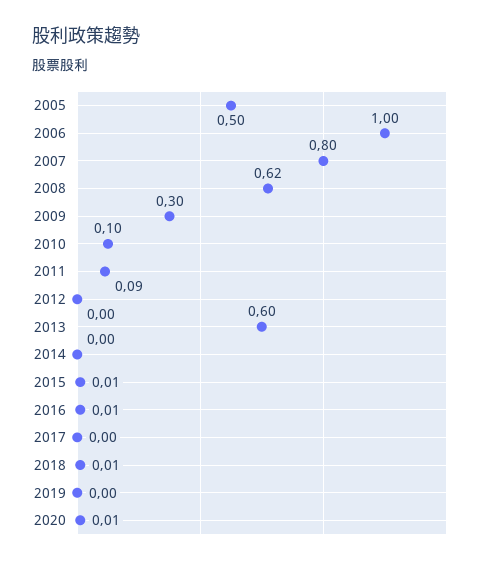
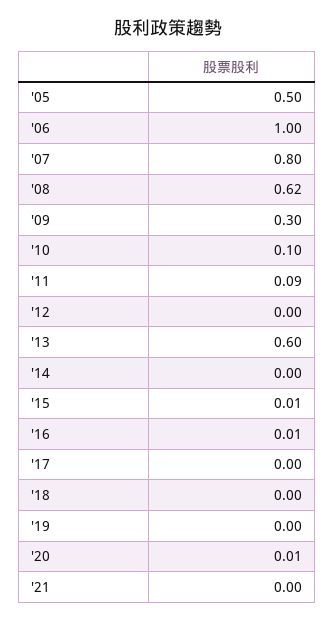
2018: 0.01 -> 0
'21: none -> 0

